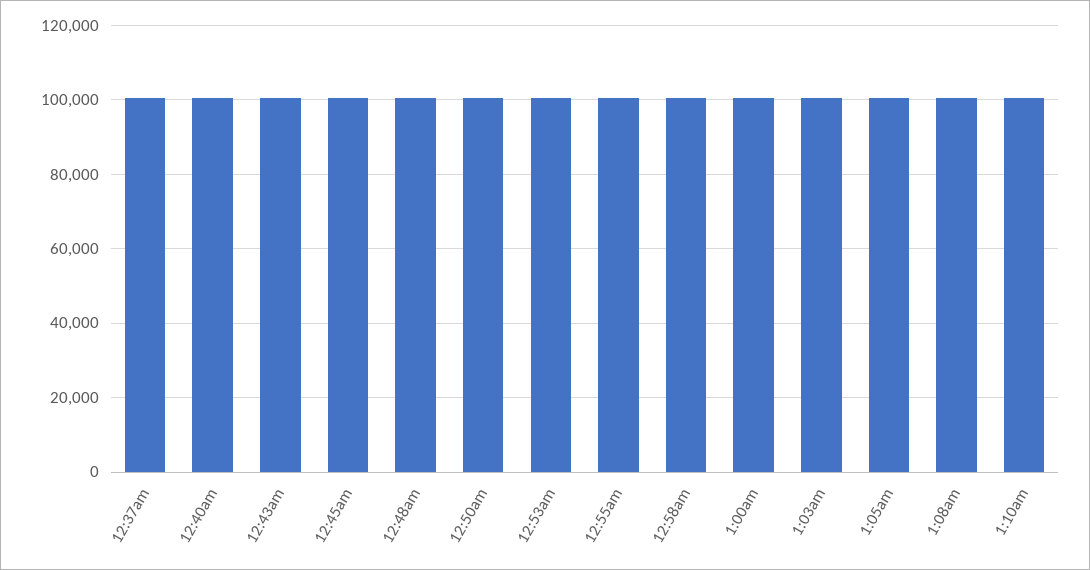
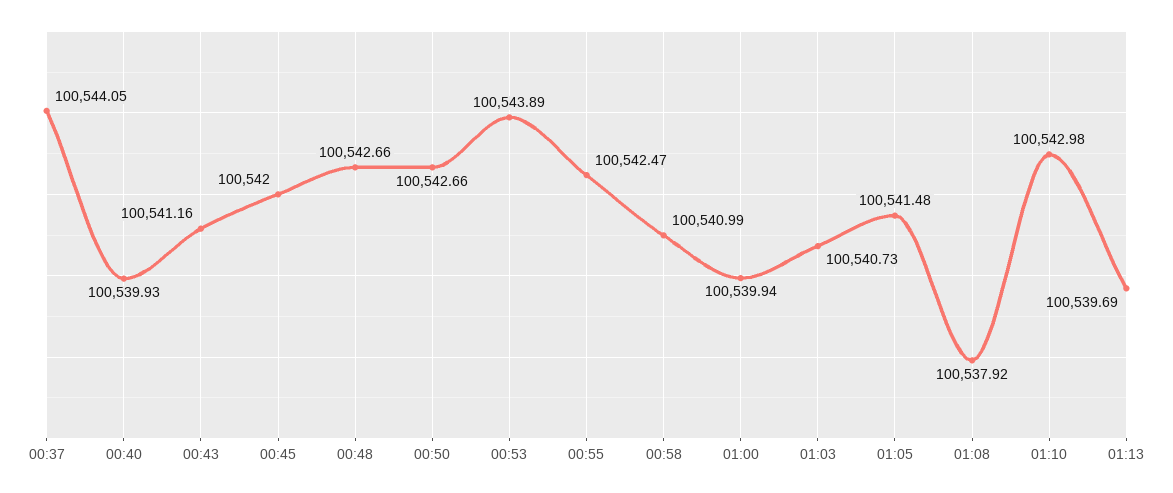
01:13: none -> 100539.69

